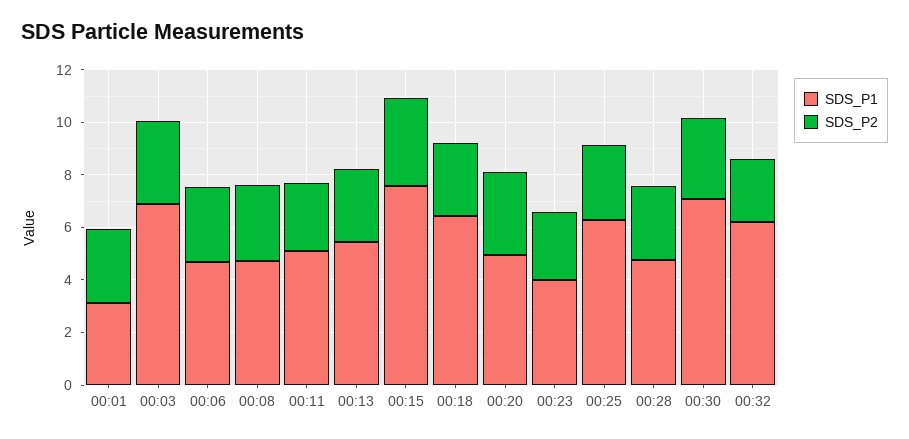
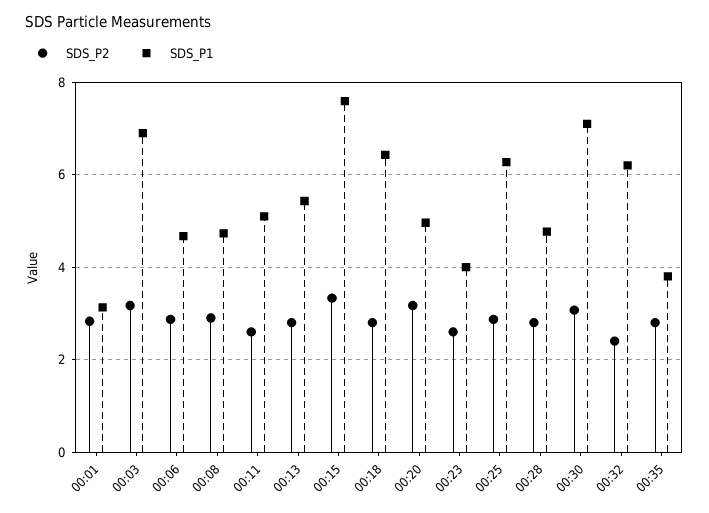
SDS_P2, 00:35: none -> 2.8
SDS_P1, 00:35: none -> 3.8

